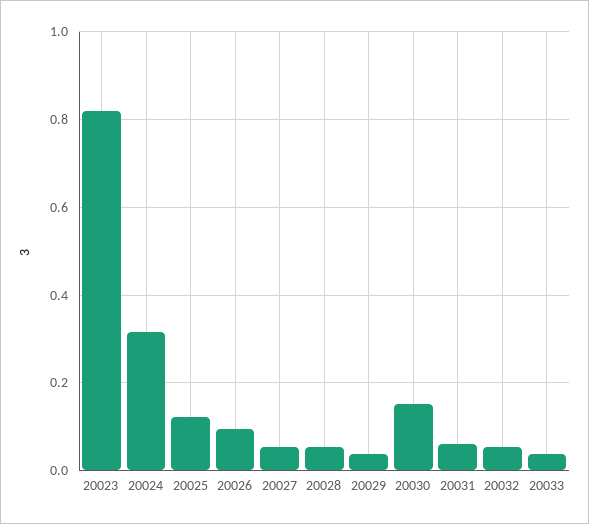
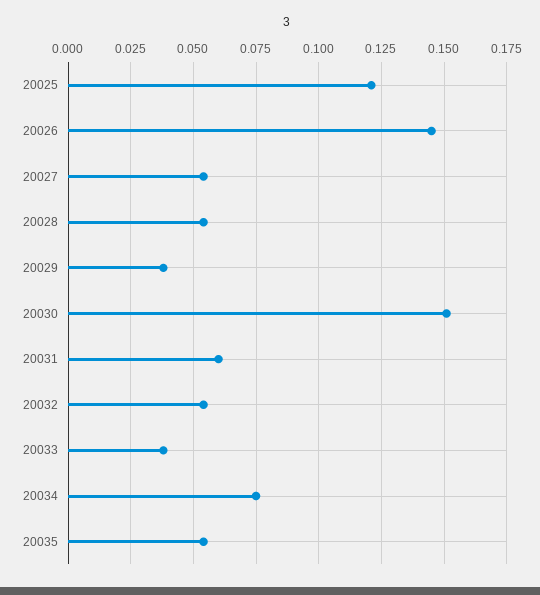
20023: 0.82 -> none
20024: 0.32 -> none
20026: 0.1 -> 0.145
20034: none -> 0.075
20035: none -> 0.055

